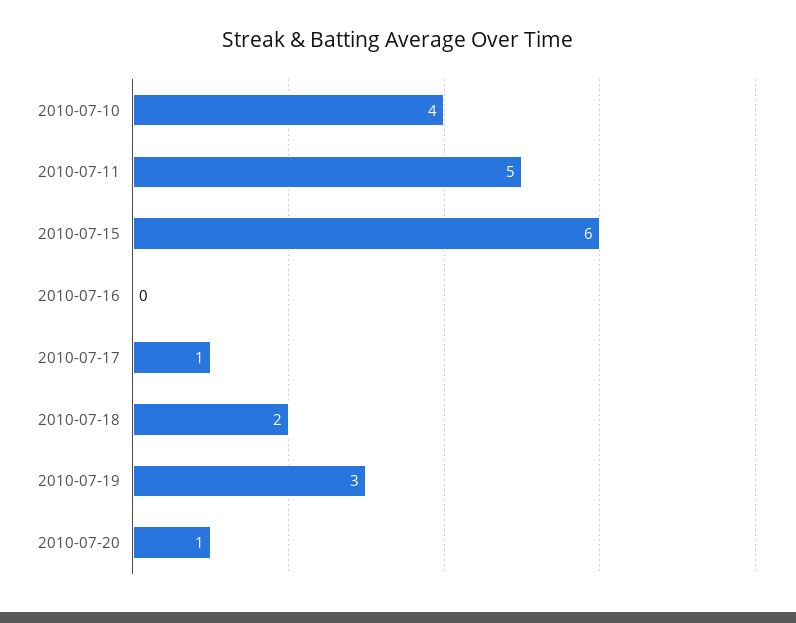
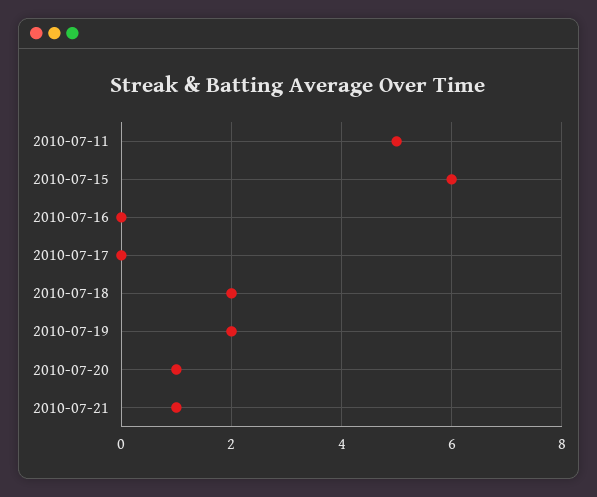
2010-07-10: 4 -> none
2010-07-17: 1 -> 0
2010-07-19: 3 -> 2
2010-07-21: none -> 1

